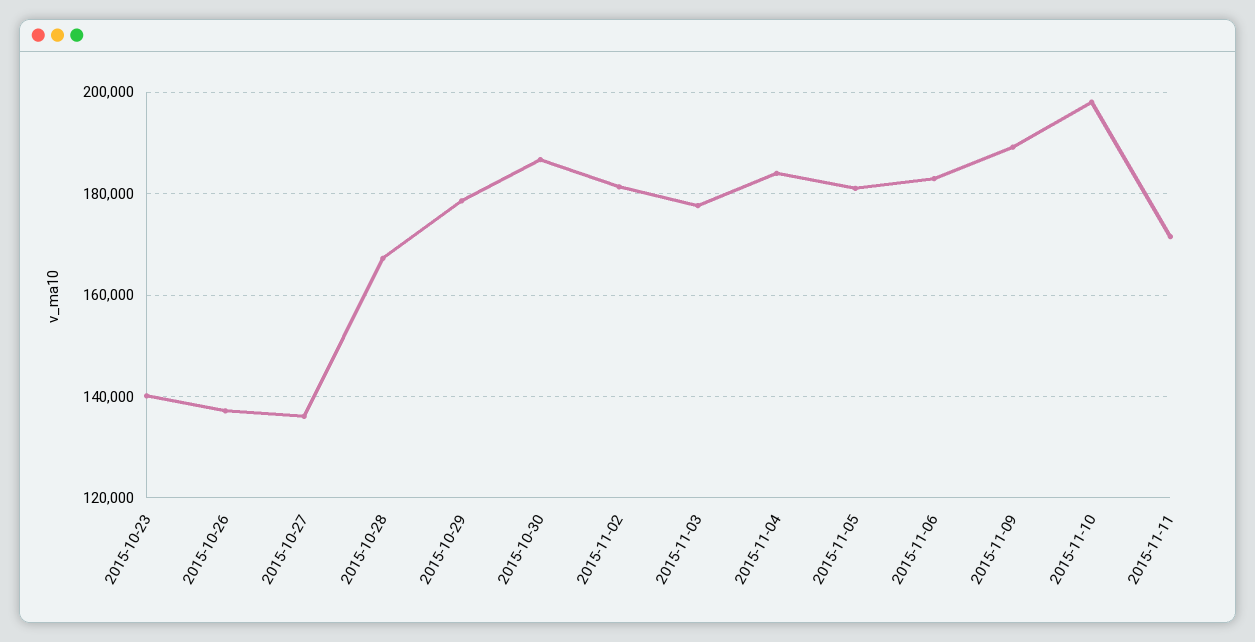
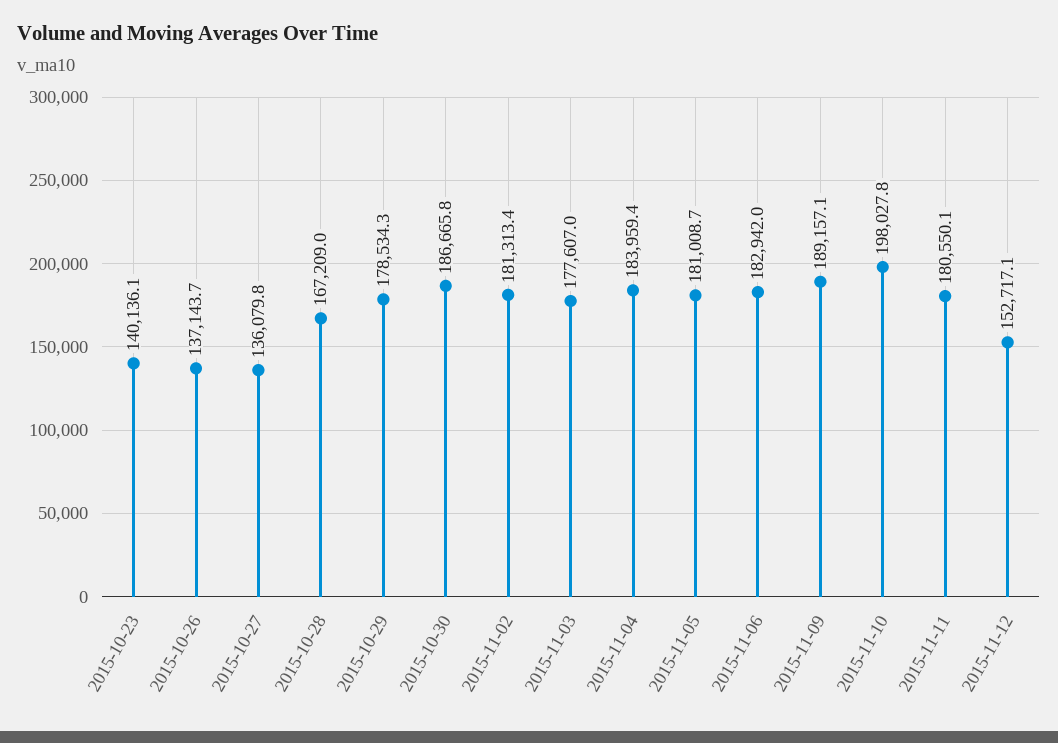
2015-11-11: 172000 -> 180550.1
2015-11-12: none -> 152717.1

